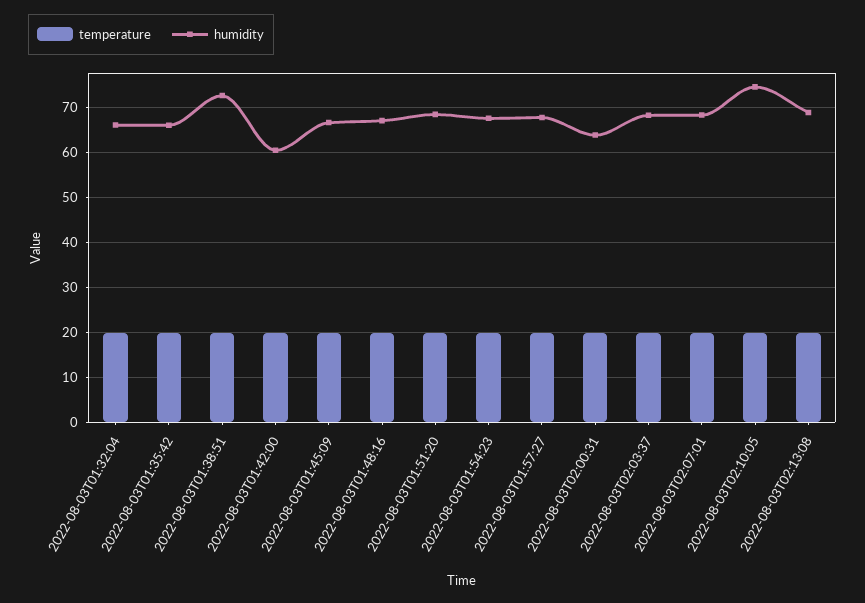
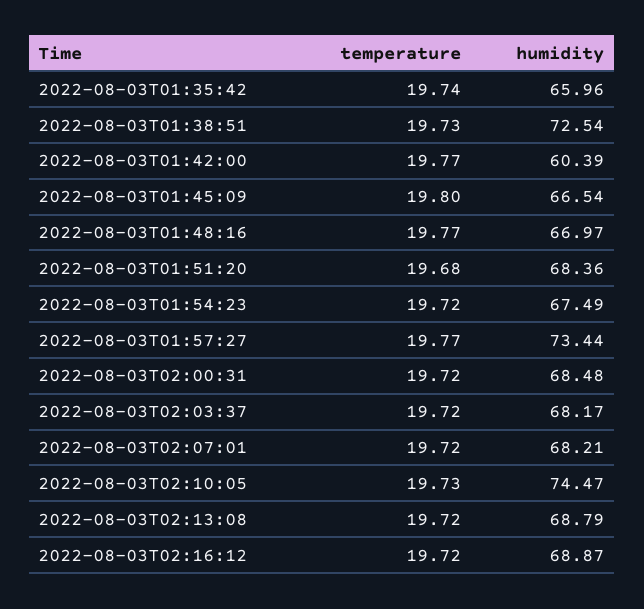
temperature, 2022-08-03T01:32:04: 20 -> none
humidity, 2022-08-03T01:32:04: 66 -> none
humidity, 2022-08-03T01:57:27: 68 -> 73.44
humidity, 2022-08-03T02:00:31: 64 -> 68.48
temperature, 2022-08-03T02:16:12: none -> 19.72
humidity, 2022-08-03T02:16:12: none -> 68.87

